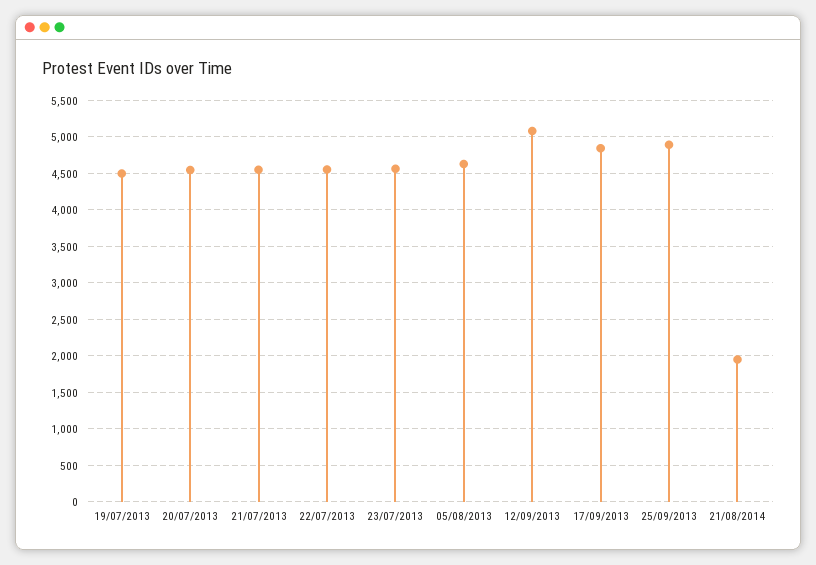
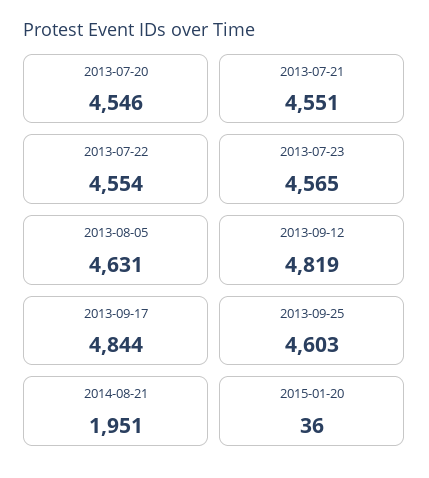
19/07/2013: 4500 -> none
12/09/2013: 5100 -> 4819
25/09/2013: 4900 -> 4603
2015-01-20: none -> 36

